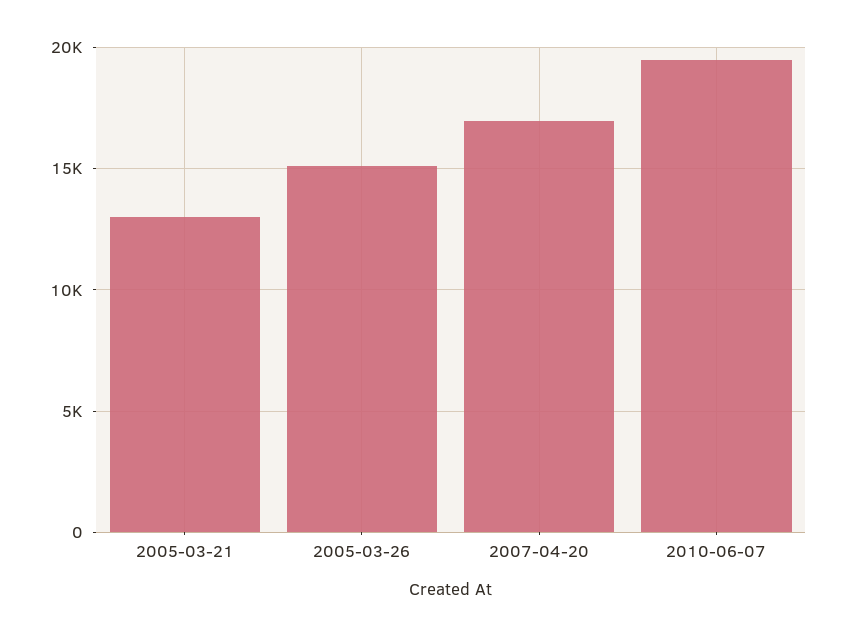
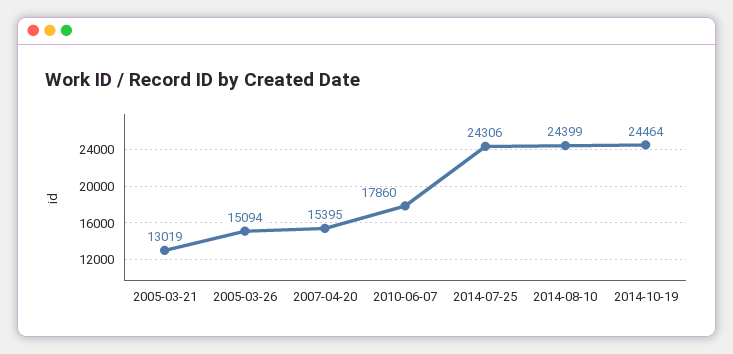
2007-04-20: 17000 -> 15395
2010-06-07: 19500 -> 17860
2014-07-25: none -> 24306
2014-08-10: none -> 24399
2014-10-19: none -> 24464

